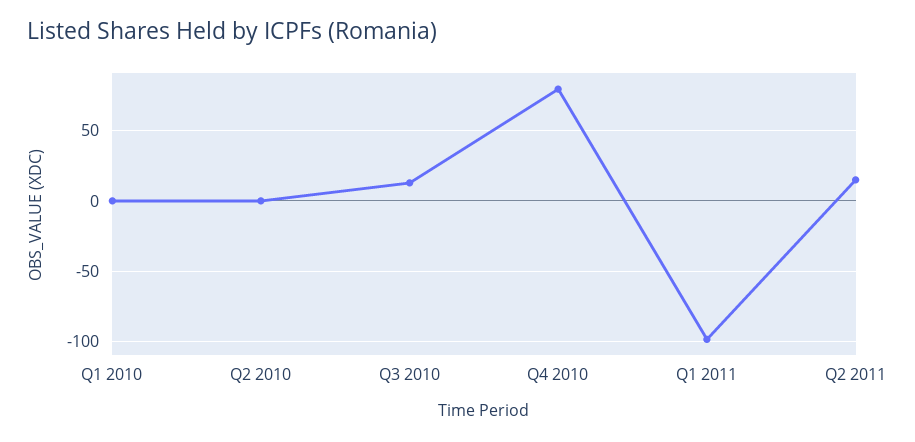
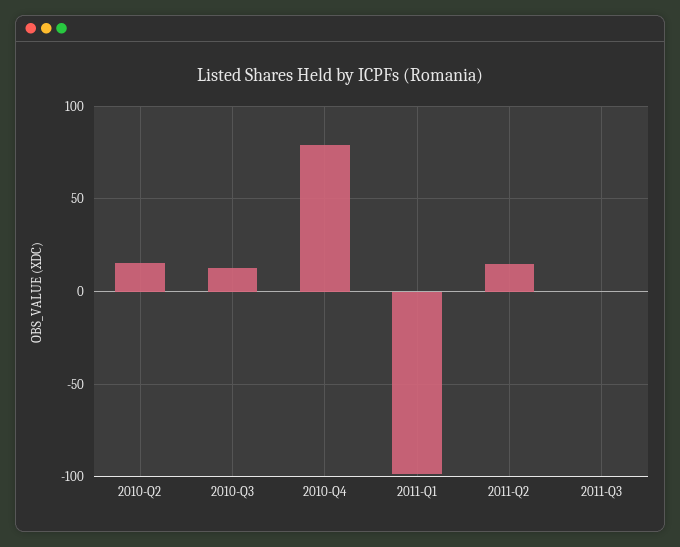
Q1 2010: 0 -> none
Q2 2010: 0 -> 15
2011-Q3: none -> 0

